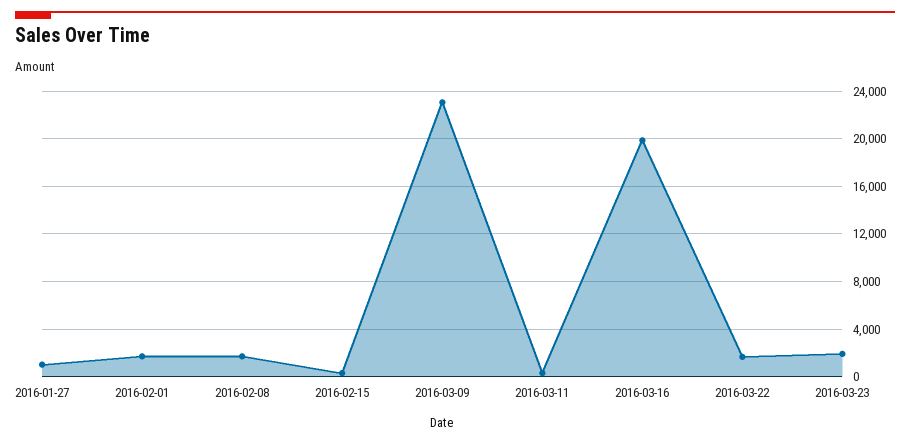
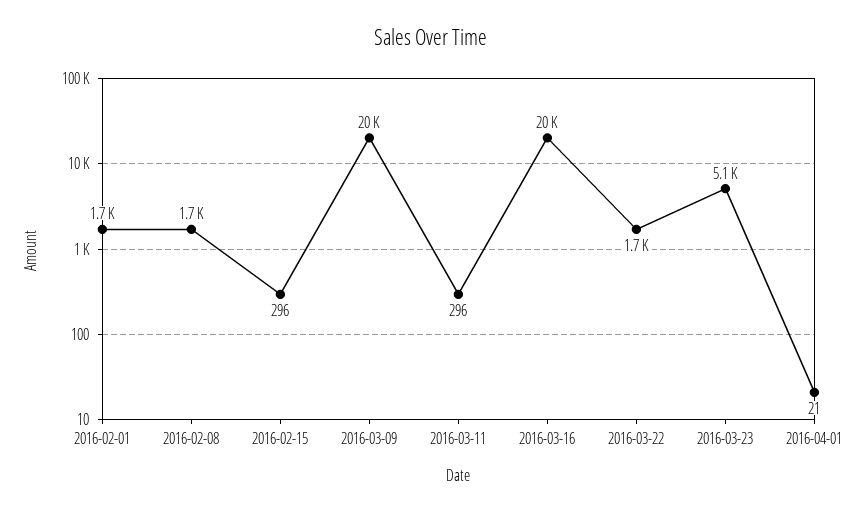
2016-01-27: 1000 -> none
2016-03-09: 23000 -> 20000
2016-03-23: 2000 -> 5100
2016-04-01: none -> 21

